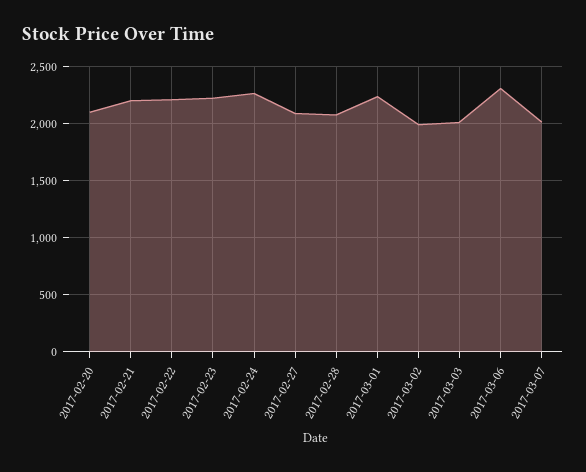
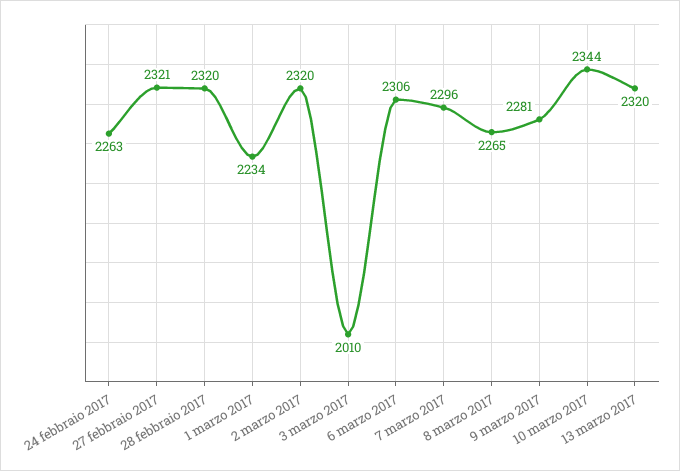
2017-02-20: 2100 -> none
2017-02-21: 2200 -> none
2017-02-22: 2200 -> none
2017-02-23: 2200 -> none
2017-02-27: 2100 -> 2321
2017-02-28: 2100 -> 2320
2017-03-02: 2000 -> 2320
2017-03-07: 2000 -> 2296
8 marzo 2017: none -> 2265
9 marzo 2017: none -> 2281
10 marzo 2017: none -> 2344
13 marzo 2017: none -> 2320

